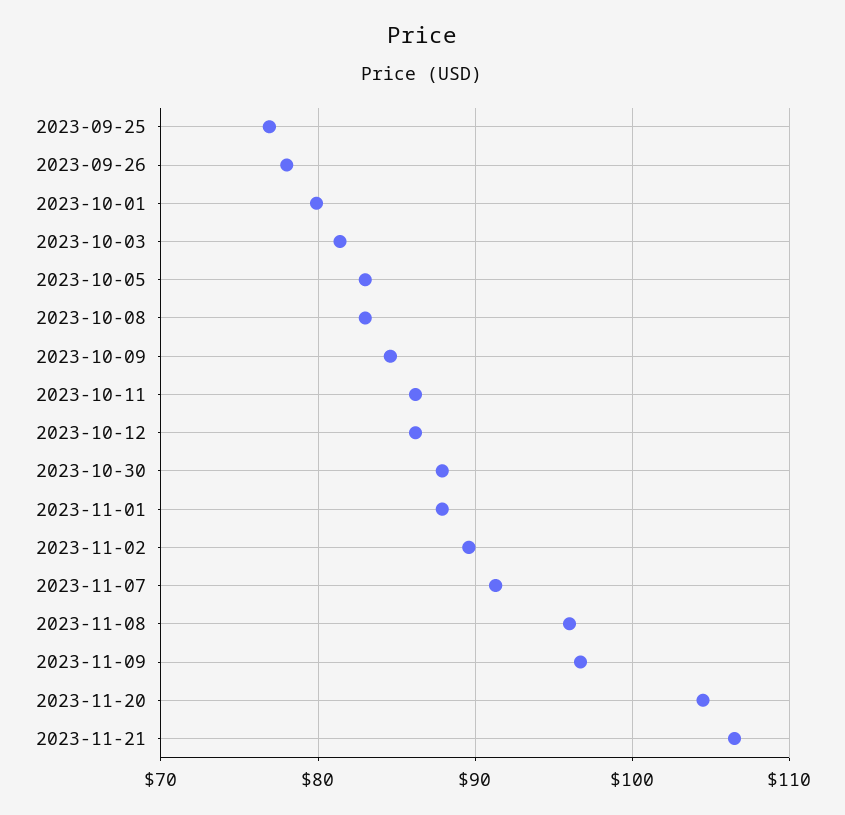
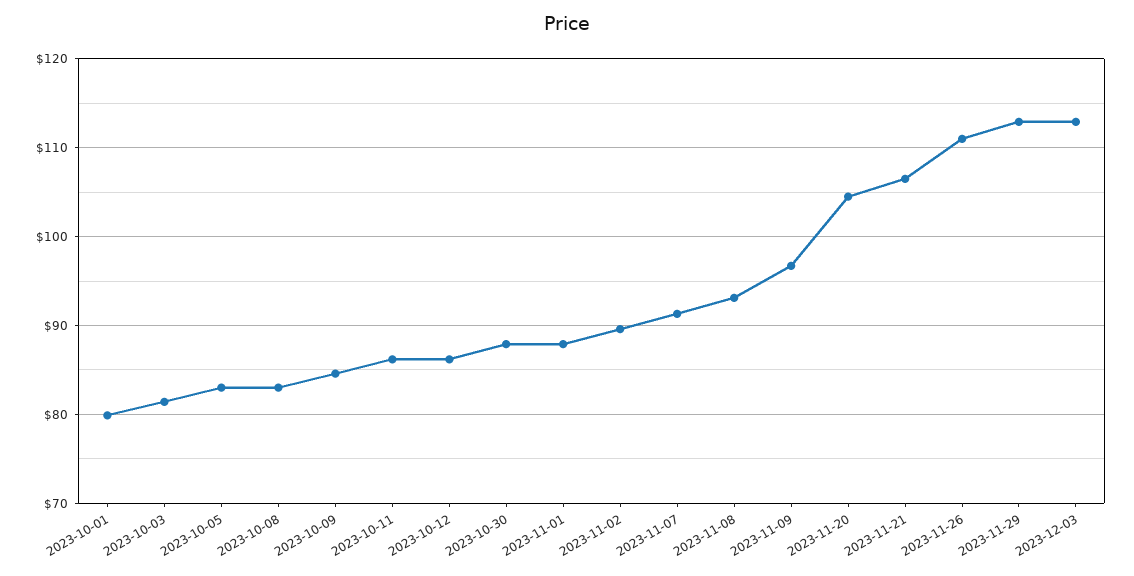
2023-09-25: 77 -> none
2023-09-26: 78 -> none
2023-11-08: 96 -> 93
2023-11-26: none -> 111
2023-11-29: none -> 113
2023-12-03: none -> 113

